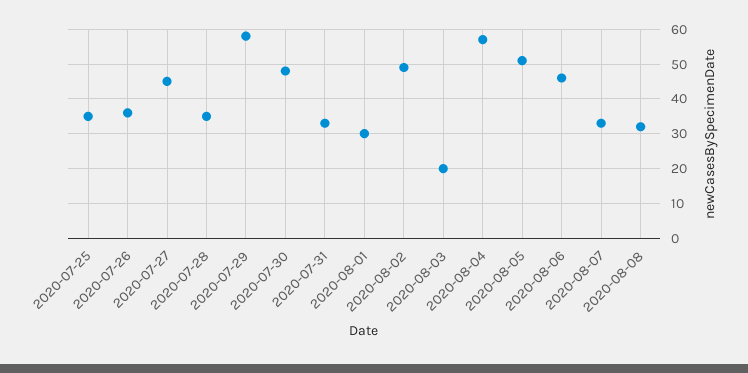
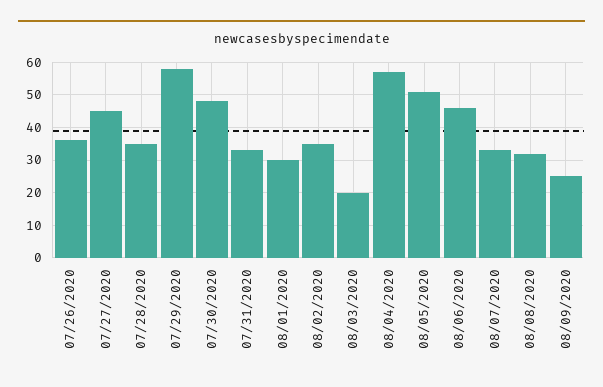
2020-07-25: 35 -> none
2020-08-02: 50 -> 35
08/09/2020: none -> 25

